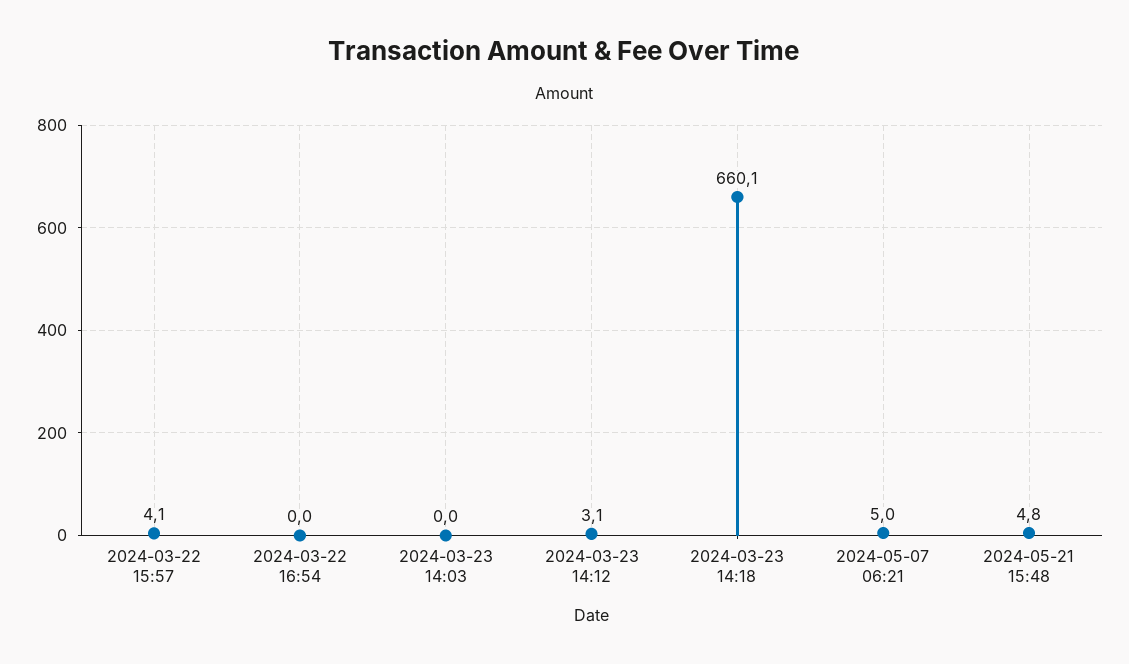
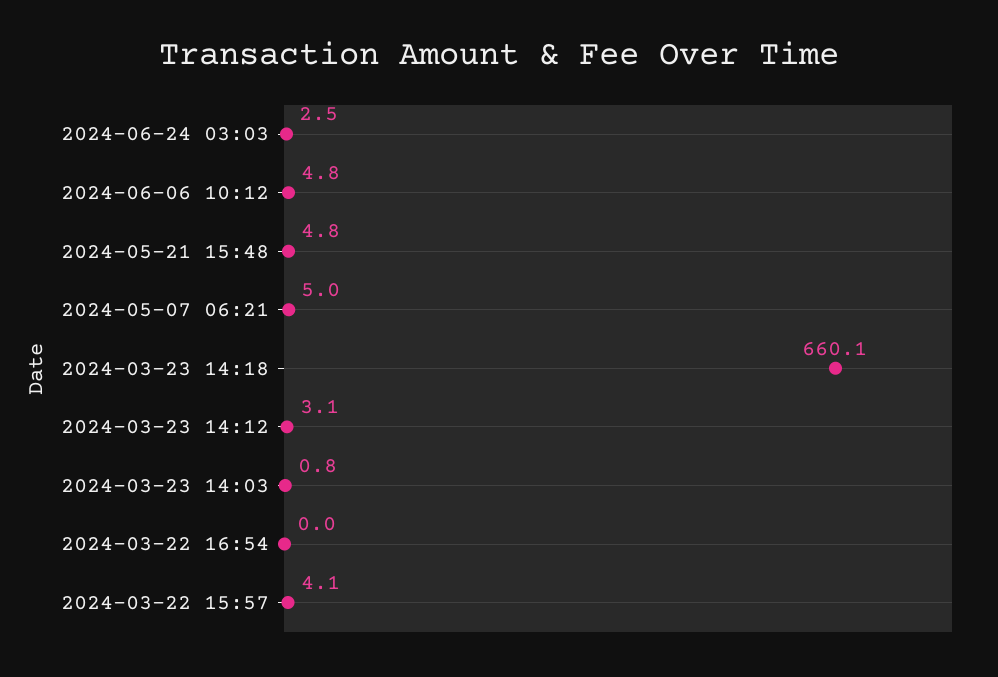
2024-03-23 14:03: 0 -> 0.8
2024-06-24 03:03: none -> 2.5
2024-06-06 10:12: none -> 4.8

